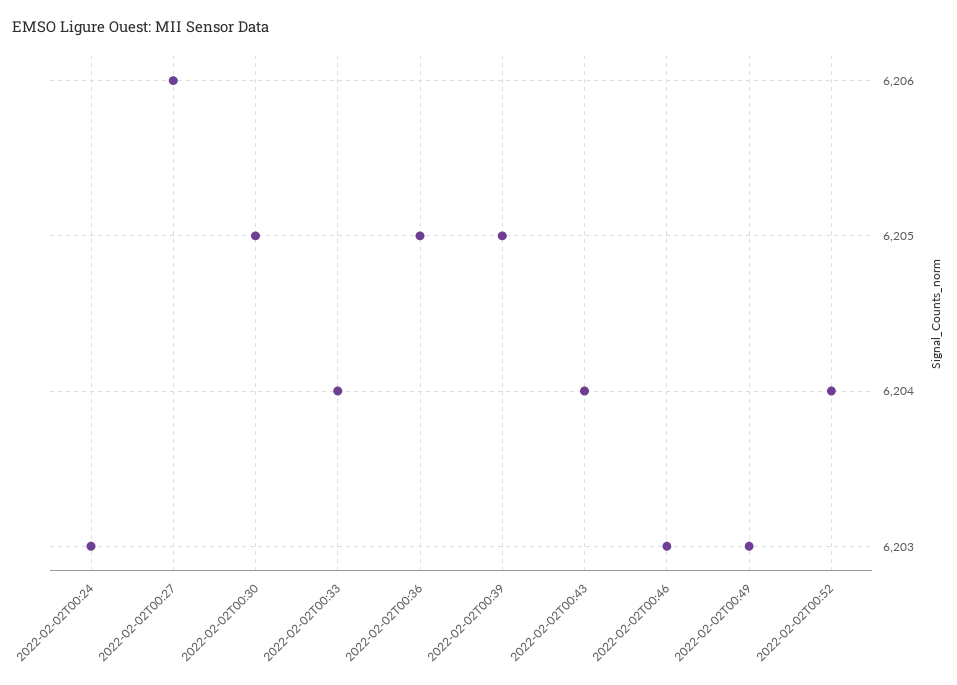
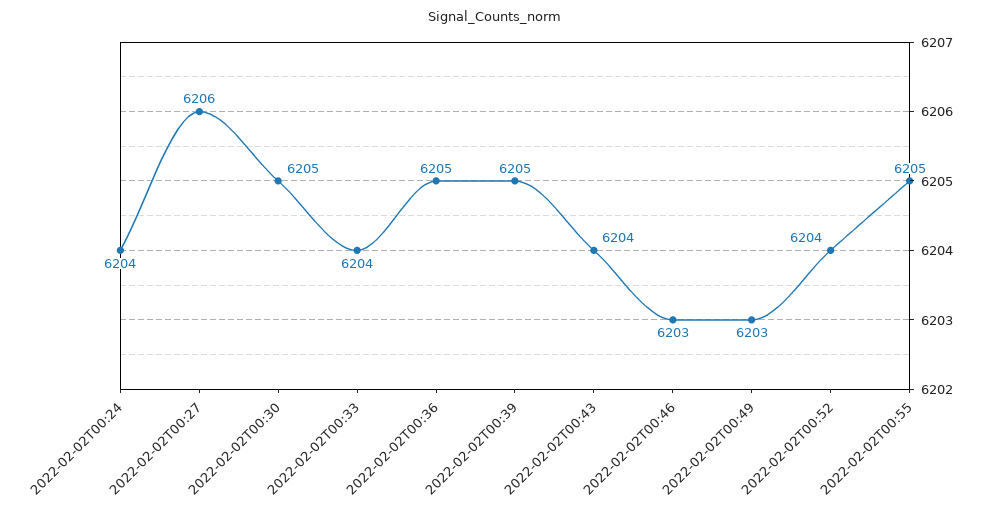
2022-02-02T00:24: 6203 -> 6204
2022-02-02T00:55: none -> 6205

